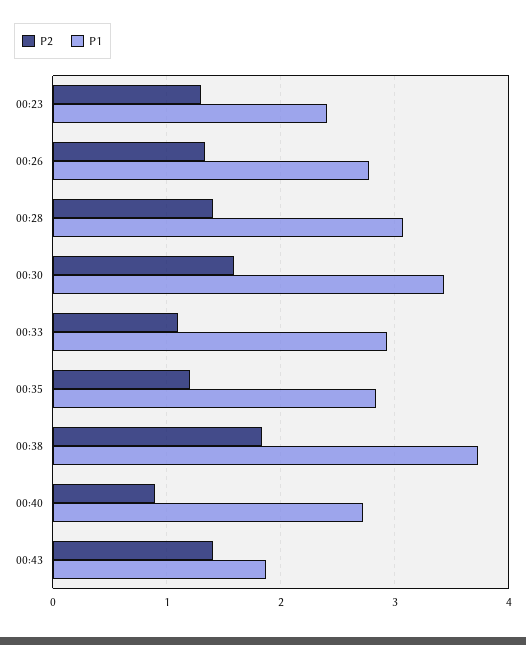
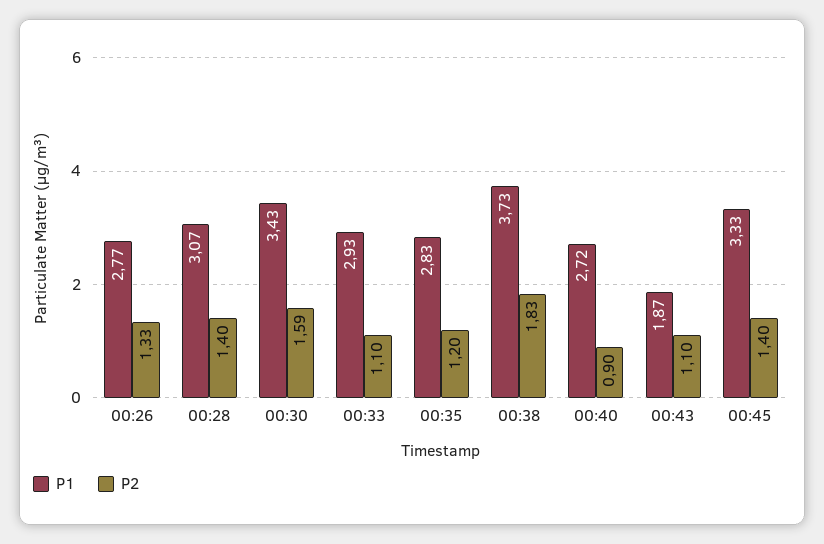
P2, 00:23: 1.3 -> none
P1, 00:23: 2.4 -> none
P2, 00:43: 1.4 -> 1.1
P1, 00:45: none -> 3.33
P2, 00:45: none -> 1.4

